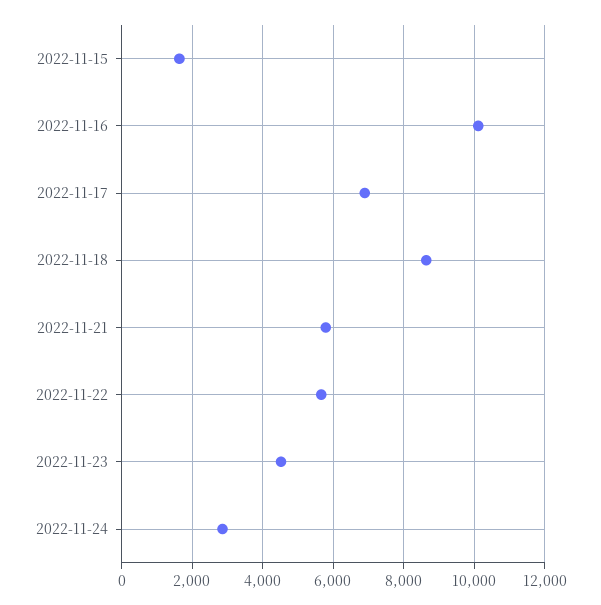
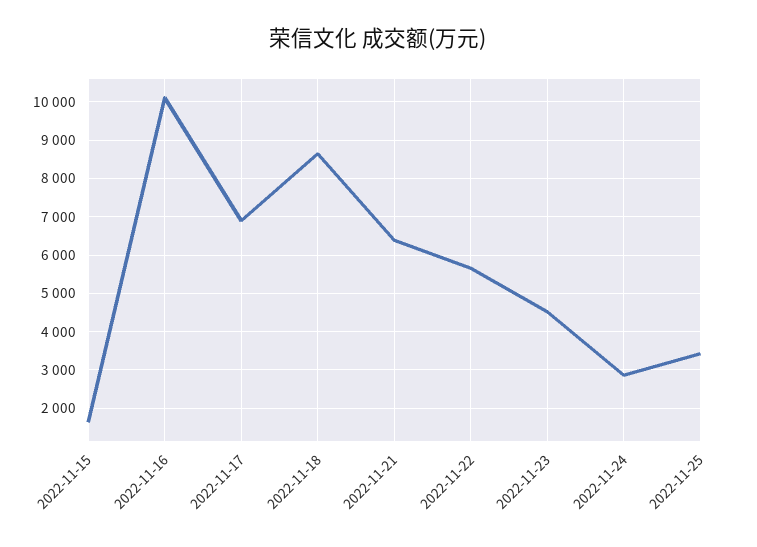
2022-11-21: 5800 -> 6400
2022-11-25: none -> 3400

